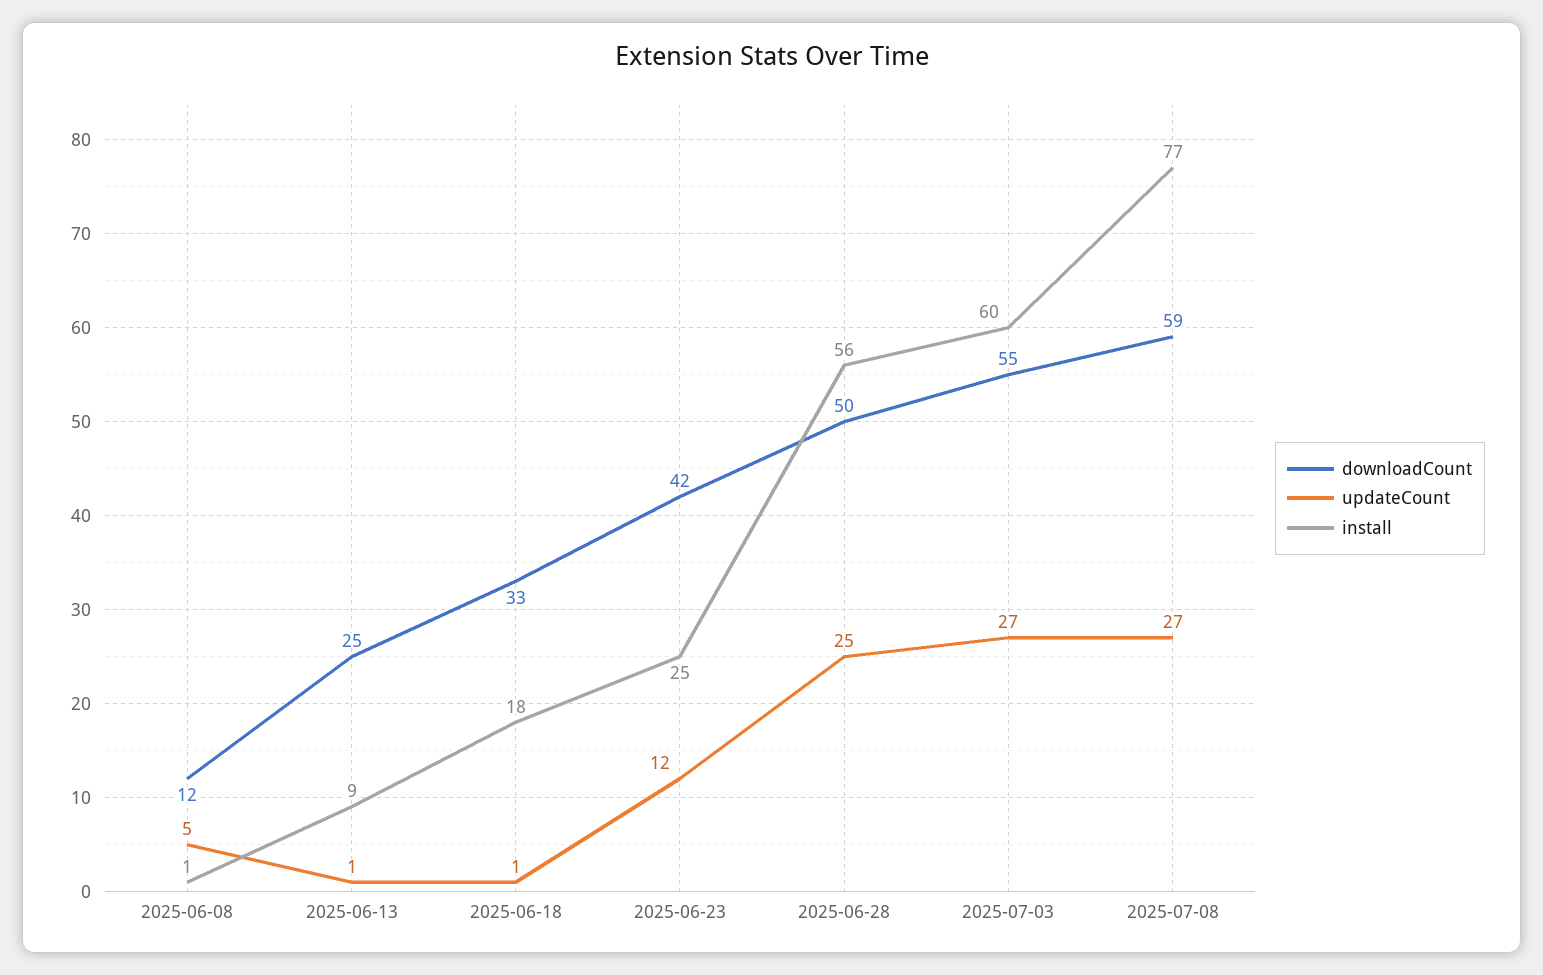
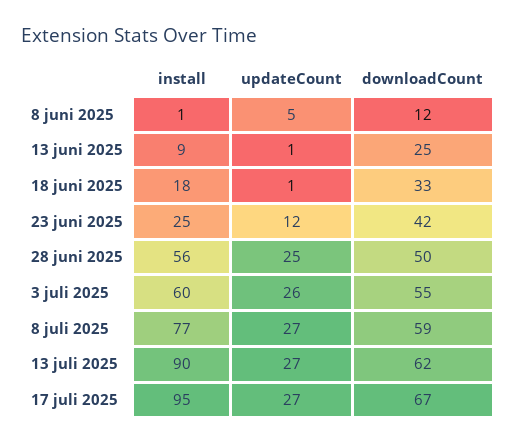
updateCount, 2025-07-03: 27 -> 26
install, 13 juli 2025: none -> 90
updateCount, 13 juli 2025: none -> 27
downloadCount, 13 juli 2025: none -> 62
install, 17 juli 2025: none -> 95
updateCount, 17 juli 2025: none -> 27
downloadCount, 17 juli 2025: none -> 67

